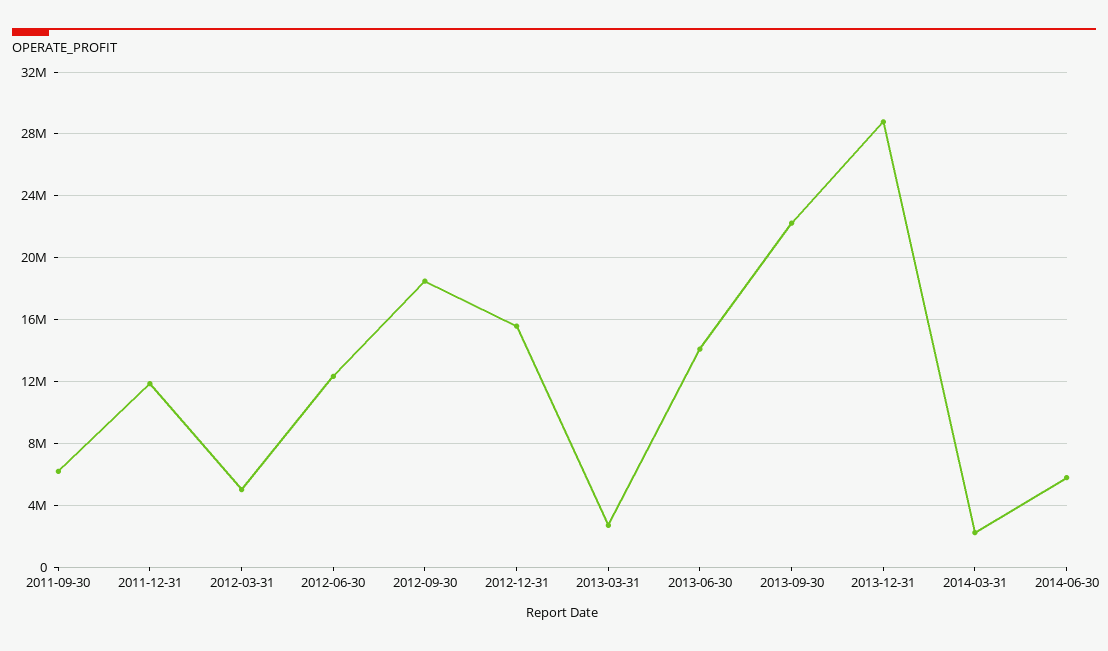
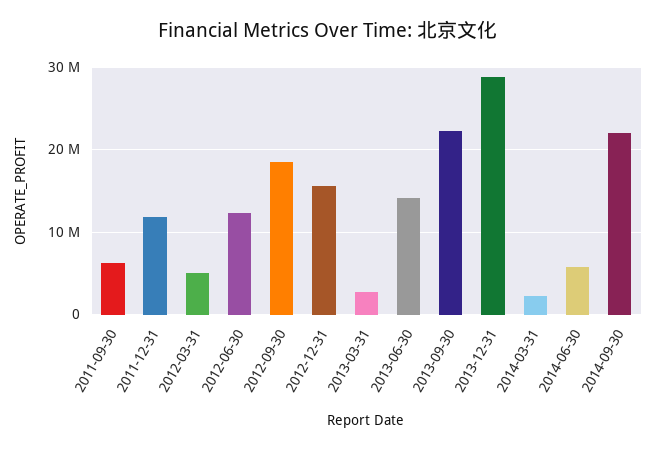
2014-09-30: none -> 22000000

